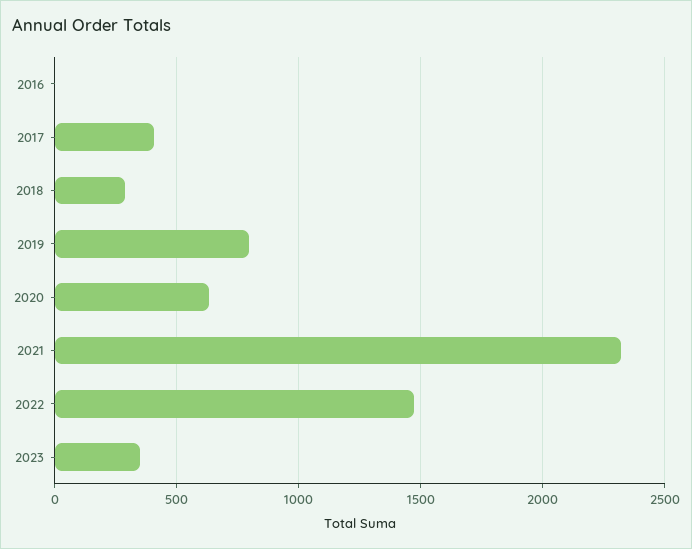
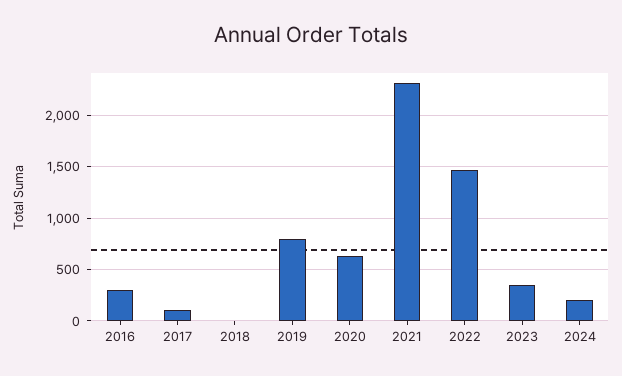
2016: 0 -> 300
2017: 400 -> 100
2018: 300 -> 0
2024: none -> 200

